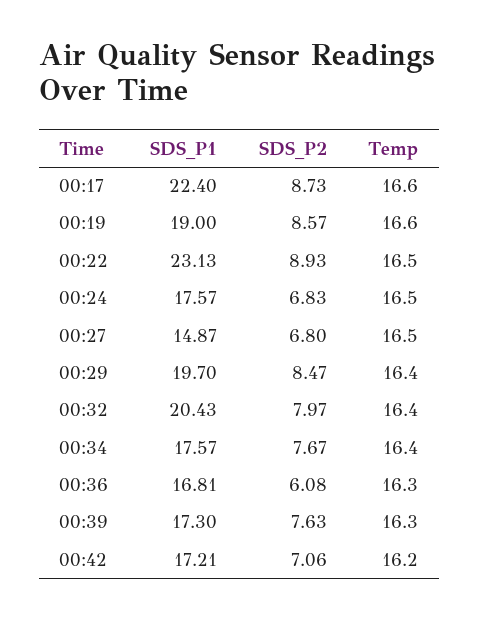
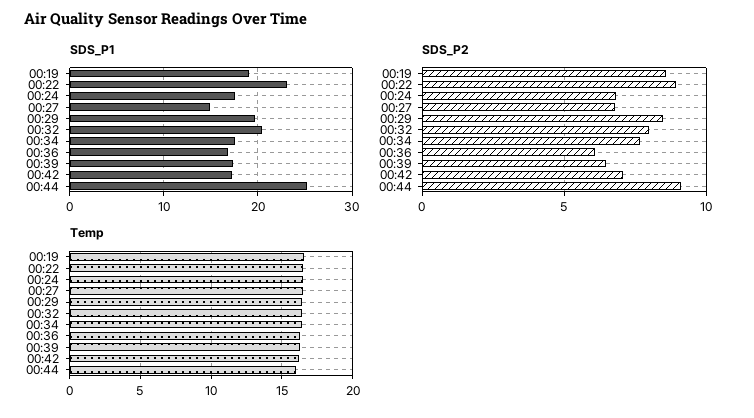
SDS_P1, 00:17: 22.4 -> none
SDS_P2, 00:17: 8.73 -> none
Temp, 00:17: 16.6 -> none
SDS_P2, 00:39: 7.63 -> 6.5
SDS_P1, 00:44: none -> 25
SDS_P2, 00:44: none -> 9
Temp, 00:44: none -> 16

